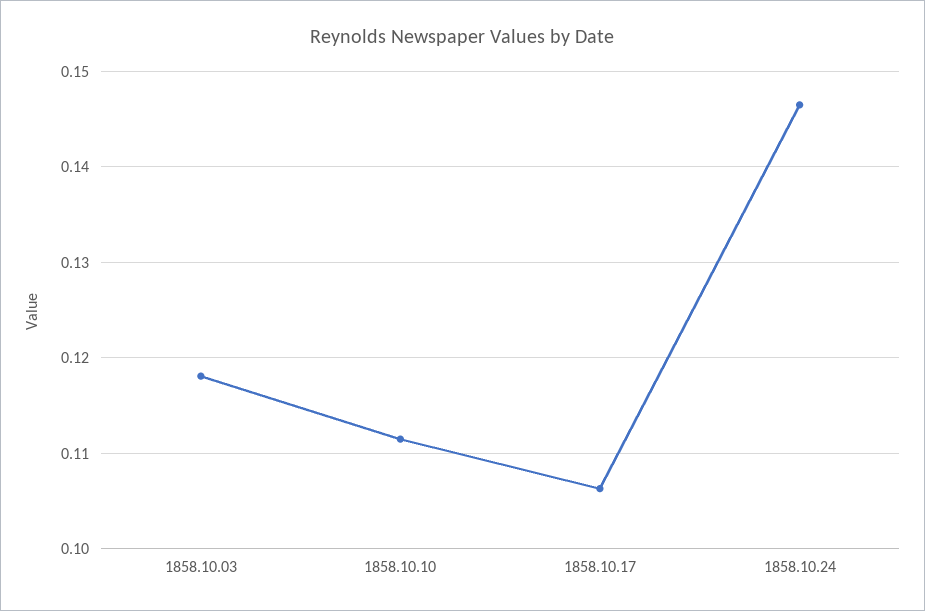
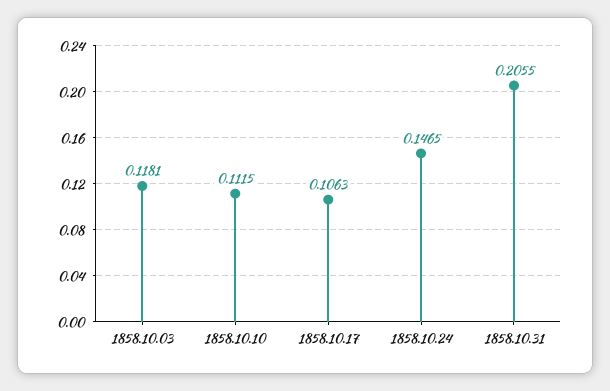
1858.10.31: none -> 0.2055

